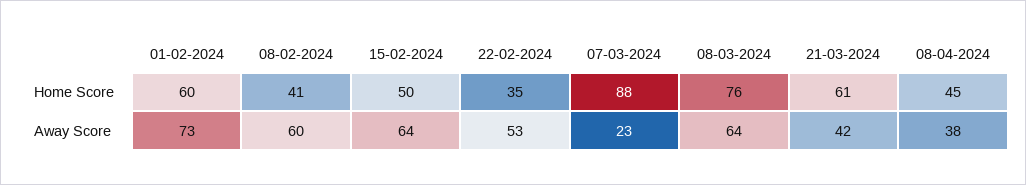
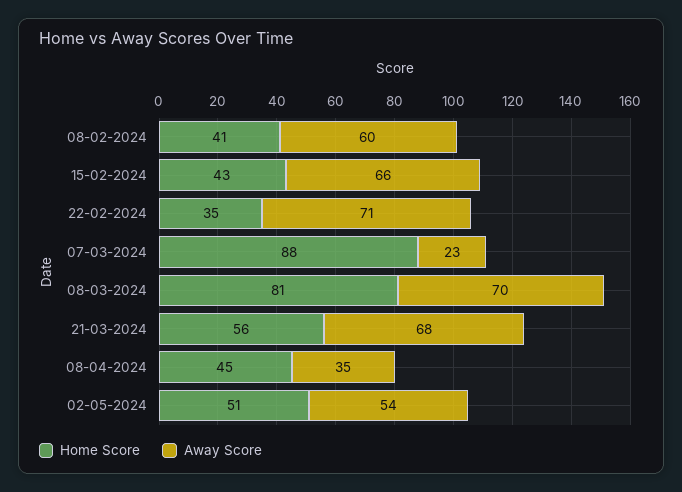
Home Score, 01-02-2024: 60 -> none
Home Score, 15-02-2024: 50 -> 43
Home Score, 08-03-2024: 76 -> 81
Home Score, 21-03-2024: 61 -> 56
Away Score, 01-02-2024: 73 -> none
Away Score, 15-02-2024: 64 -> 66
Away Score, 22-02-2024: 53 -> 71
Away Score, 08-03-2024: 64 -> 70
Away Score, 21-03-2024: 42 -> 68
Away Score, 08-04-2024: 38 -> 35
Home Score, 02-05-2024: none -> 51
Away Score, 02-05-2024: none -> 54

